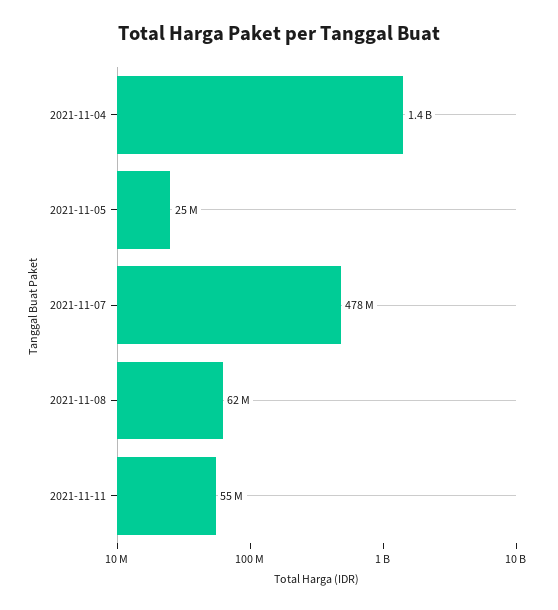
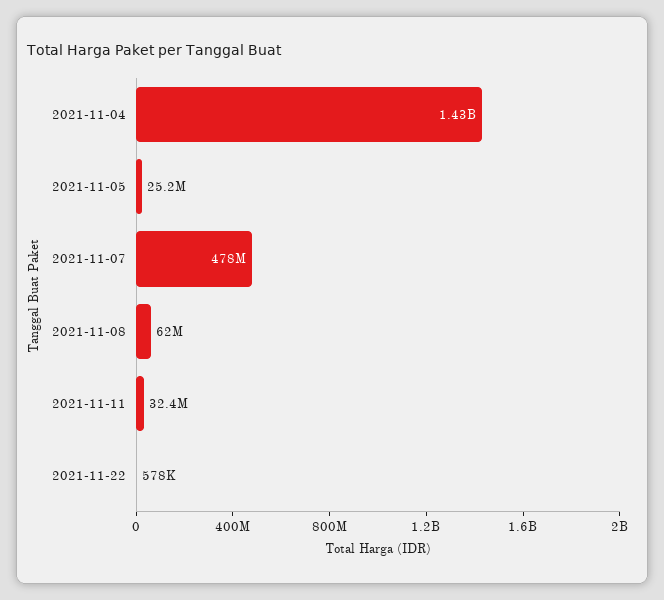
2021-11-11: 55000000 -> 32400000
2021-11-22: none -> 578000

